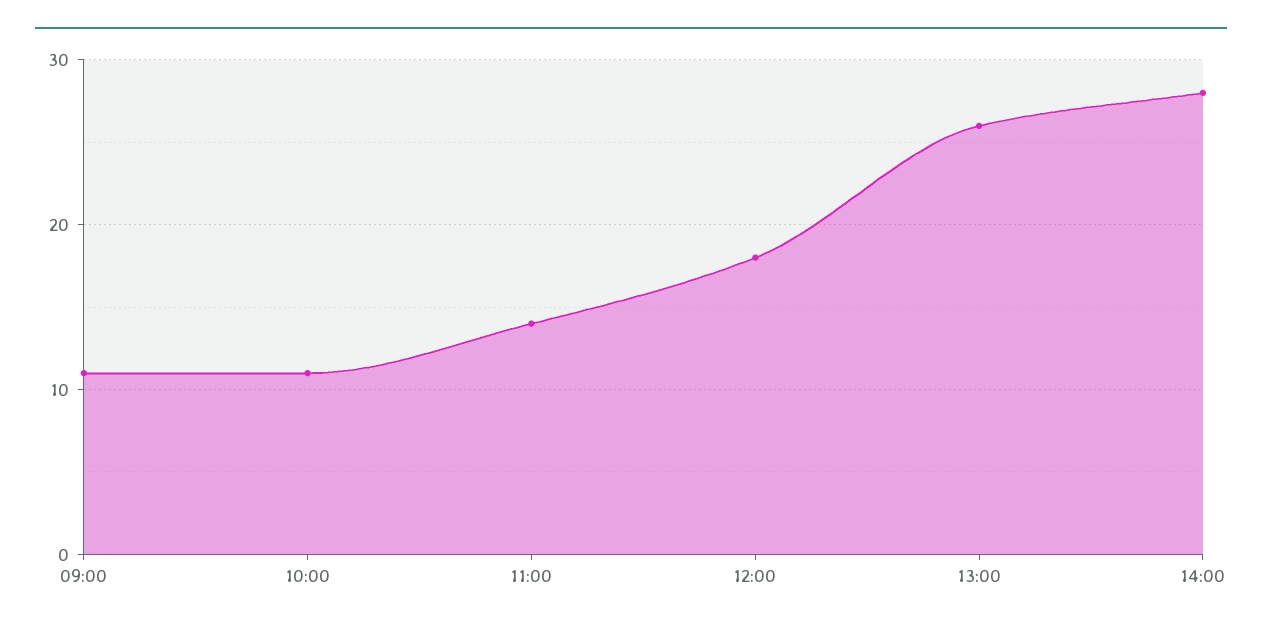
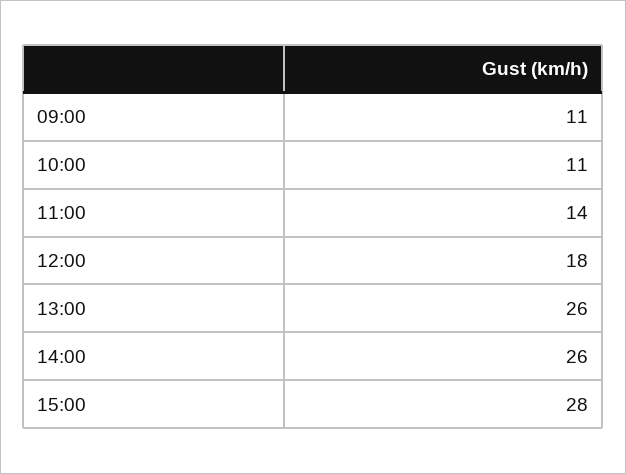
14:00: 28 -> 26
15:00: none -> 28

